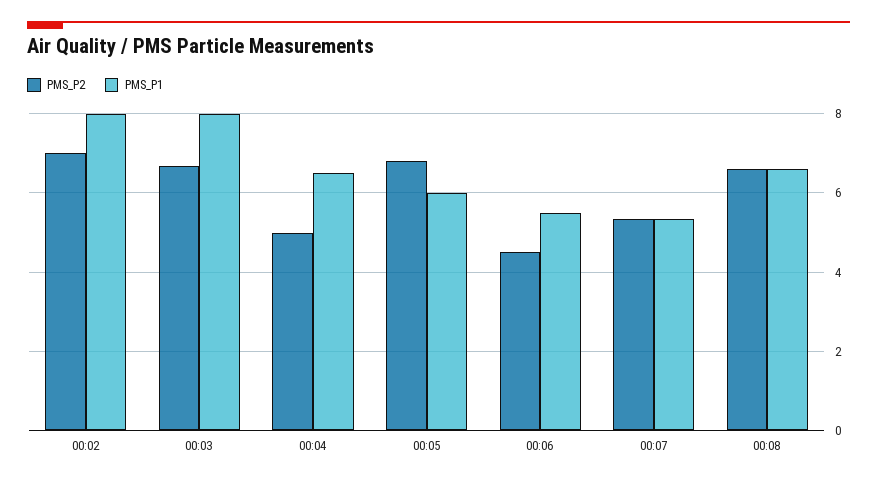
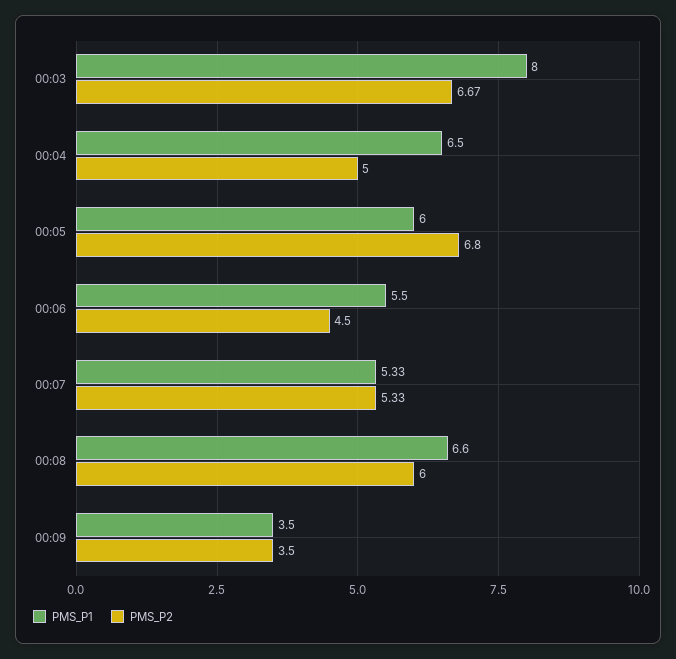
PMS_P2, 00:02: 7 -> none
PMS_P1, 00:02: 8 -> none
PMS_P2, 00:08: 6.6 -> 6
PMS_P1, 00:09: none -> 3.5
PMS_P2, 00:09: none -> 3.5

